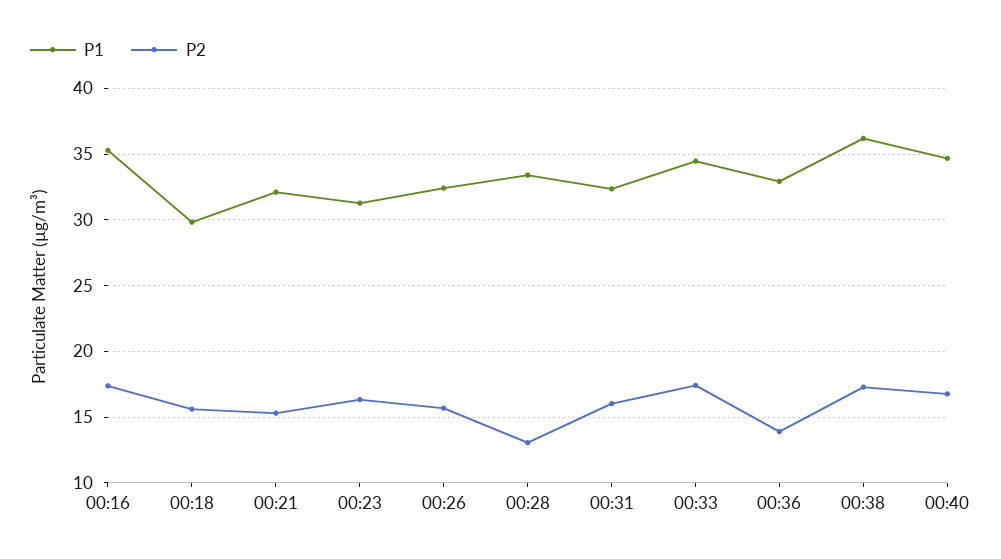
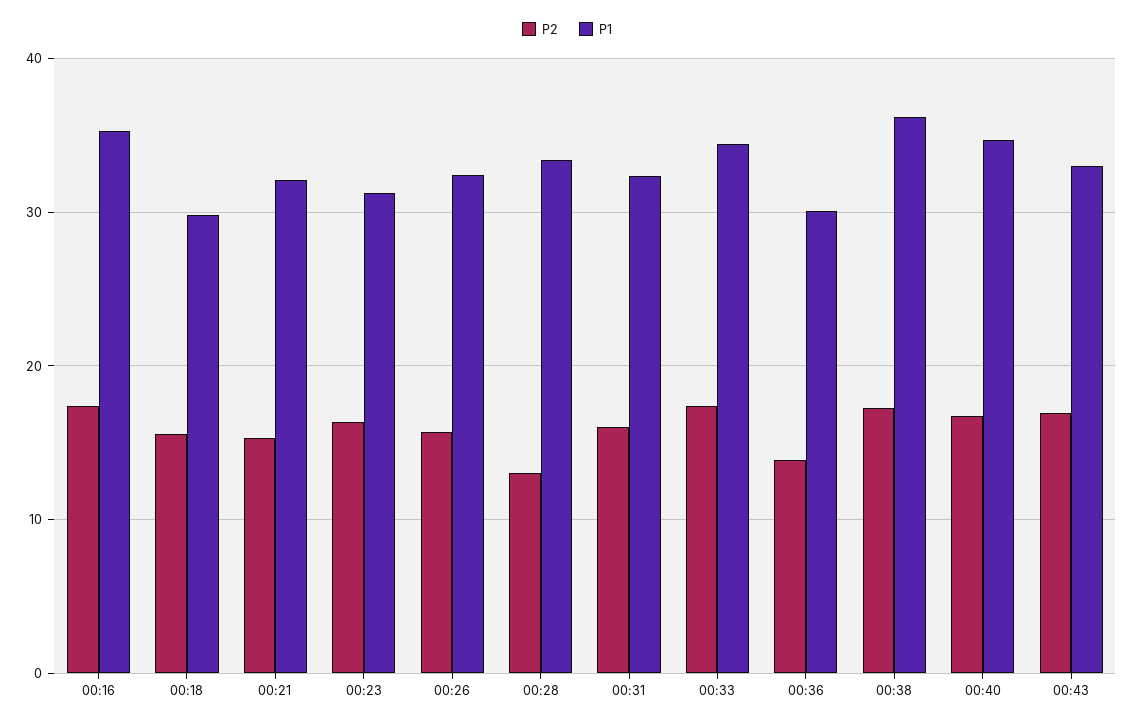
P1, 00:36: 33 -> 30
P2, 00:43: none -> 17
P1, 00:43: none -> 33

